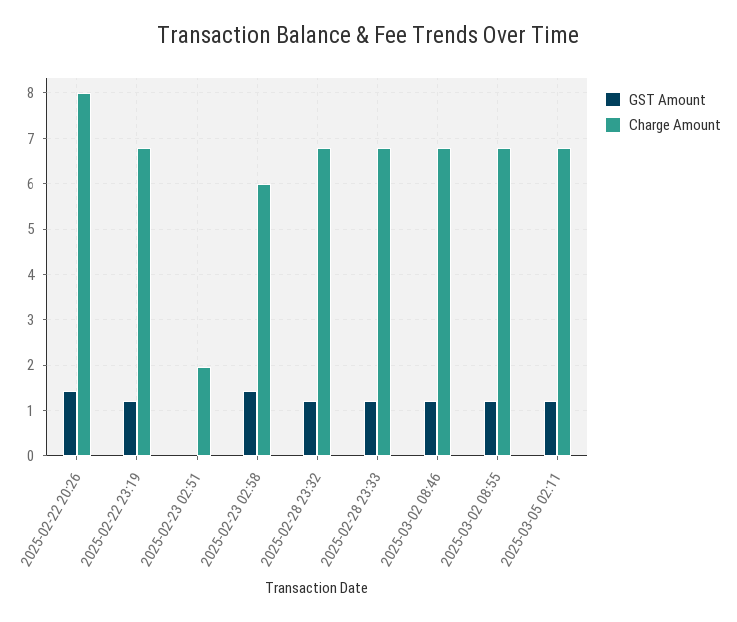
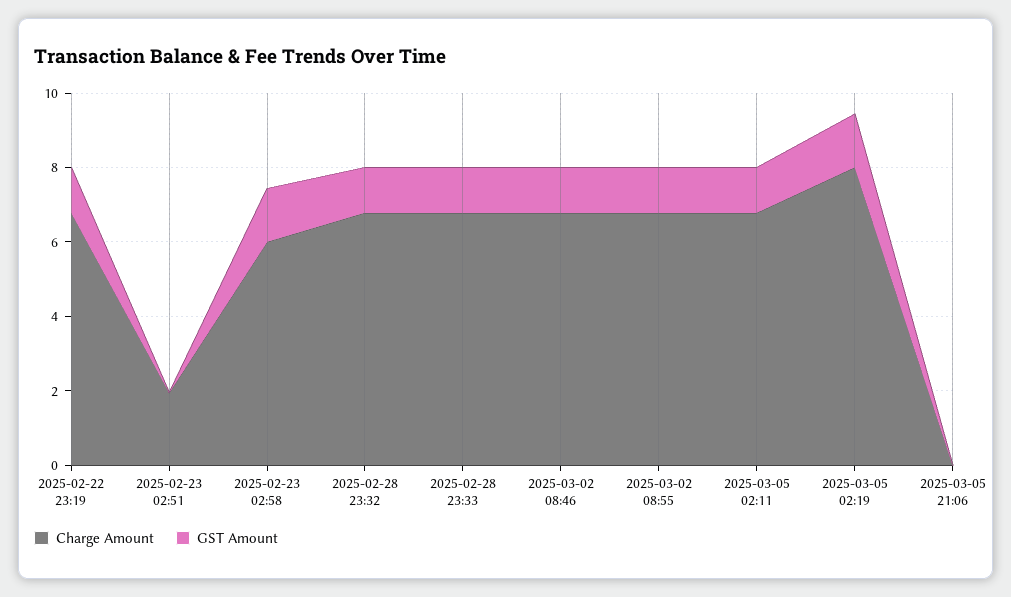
GST Amount, 2025-02-22 20:26: 1.4 -> none
Charge Amount, 2025-02-22 20:26: 8 -> none
Charge Amount, 2025-03-05 02:19: none -> 8
GST Amount, 2025-03-05 02:19: none -> 1.5
Charge Amount, 2025-03-05 21:06: none -> 0
GST Amount, 2025-03-05 21:06: none -> 0

